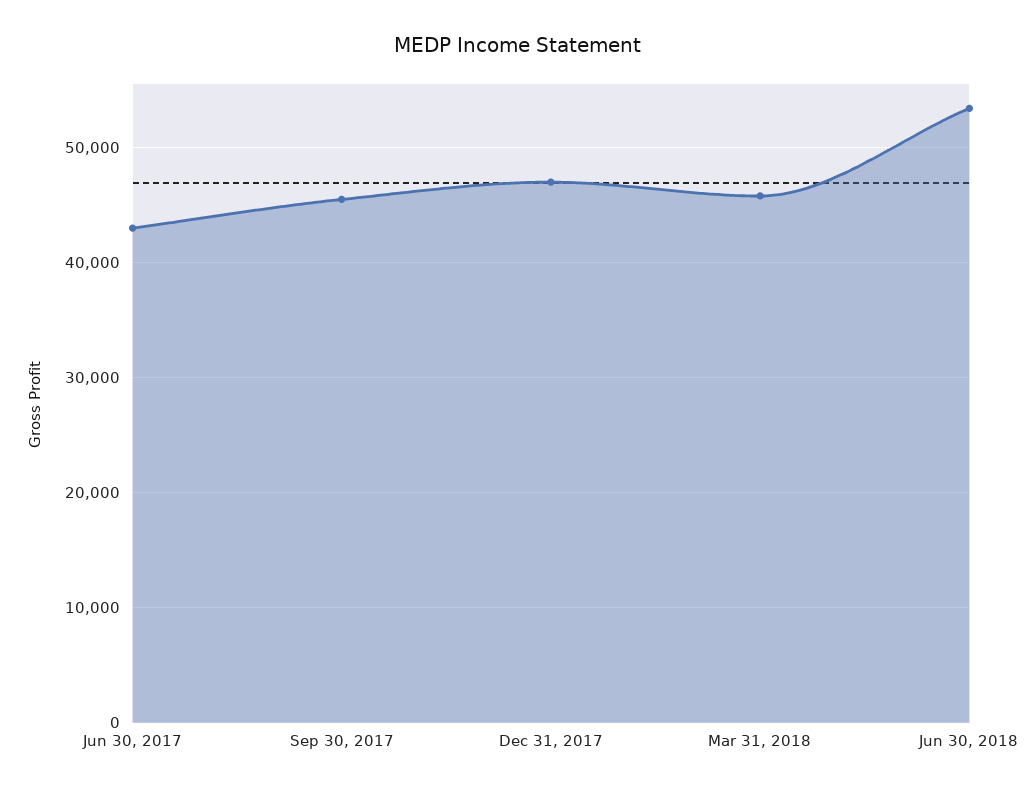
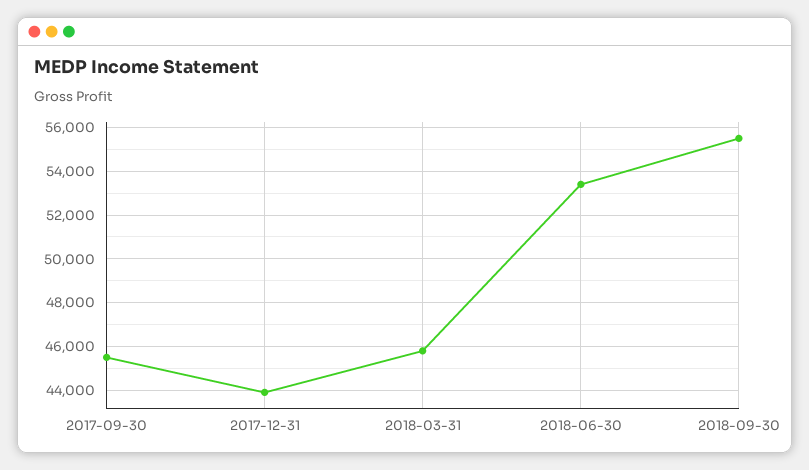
Jun 30, 2017: 43000 -> none
Dec 31, 2017: 47000 -> 44000
2018-09-30: none -> 55500

